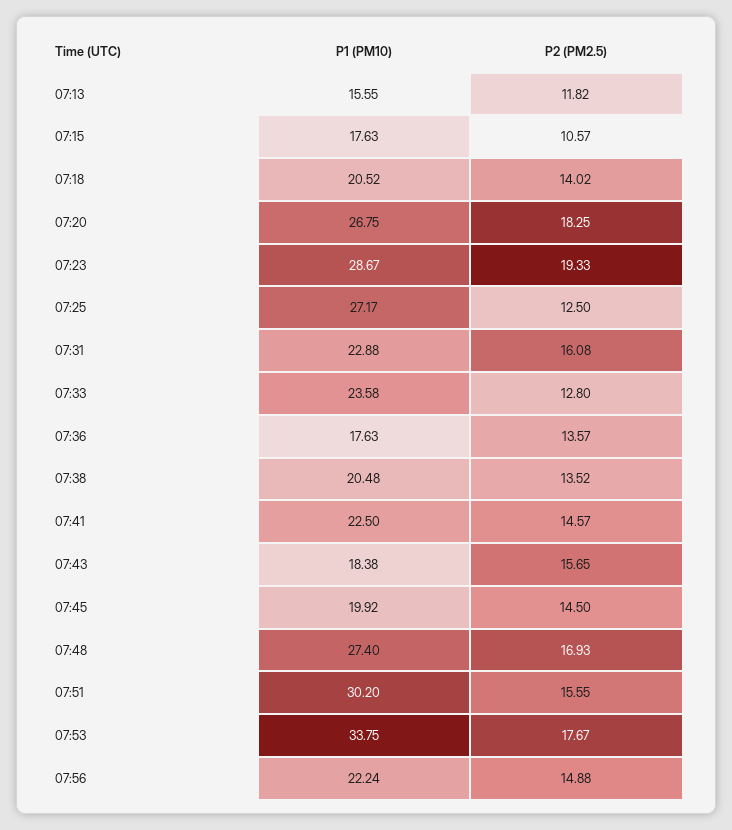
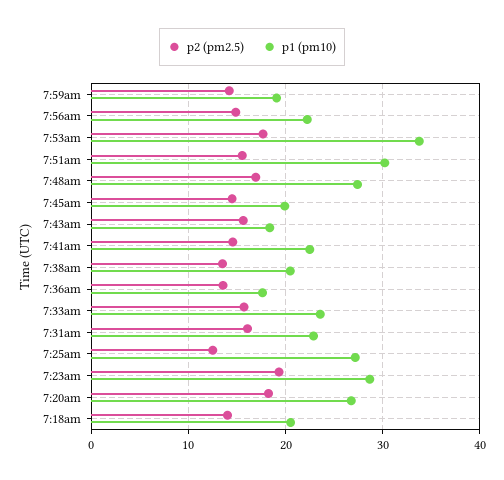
P1 (PM10), 07:13: 15.55 -> none
P2 (PM2.5), 07:13: 11.82 -> none
P1 (PM10), 07:15: 17.63 -> none
P2 (PM2.5), 07:15: 10.57 -> none
P2 (PM2.5), 07:33: 12.8 -> 16
P2 (PM2.5), 7:59am: none -> 14
P1 (PM10), 7:59am: none -> 19

